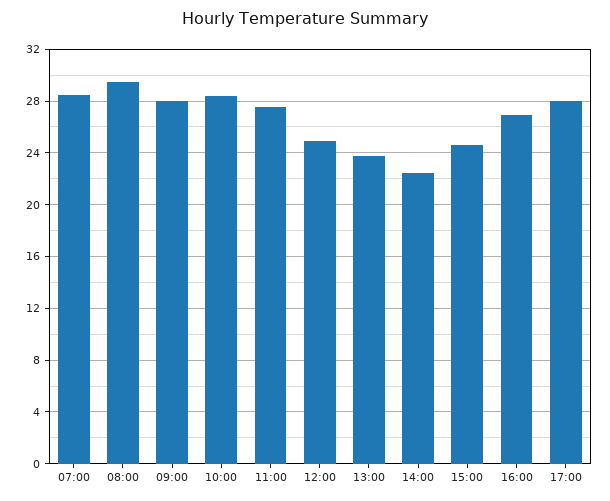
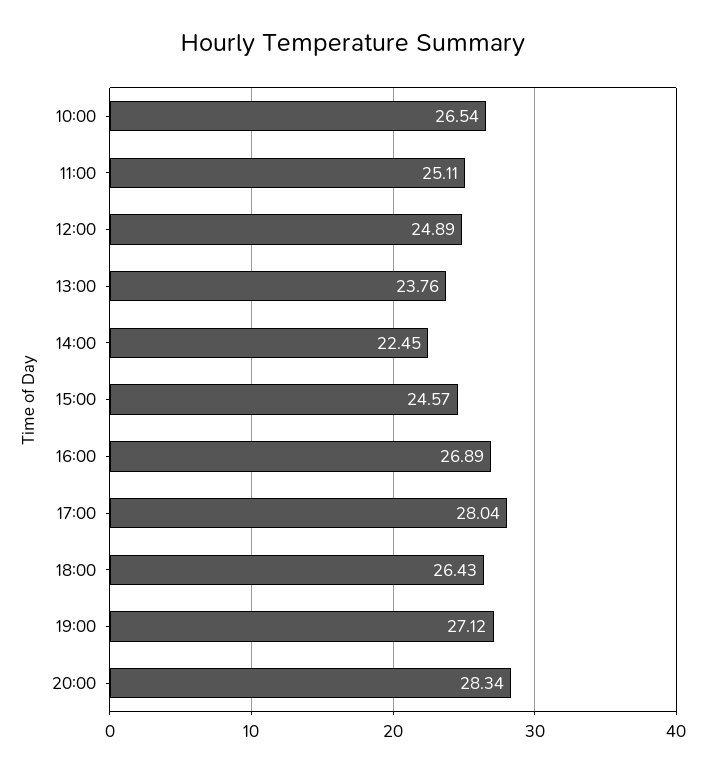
07:00: 28.5 -> none
08:00: 29.5 -> none
09:00: 28 -> none
10:00: 28.5 -> 26.54
11:00: 27.5 -> 25.11
18:00: none -> 26.43
19:00: none -> 27.12
20:00: none -> 28.34

